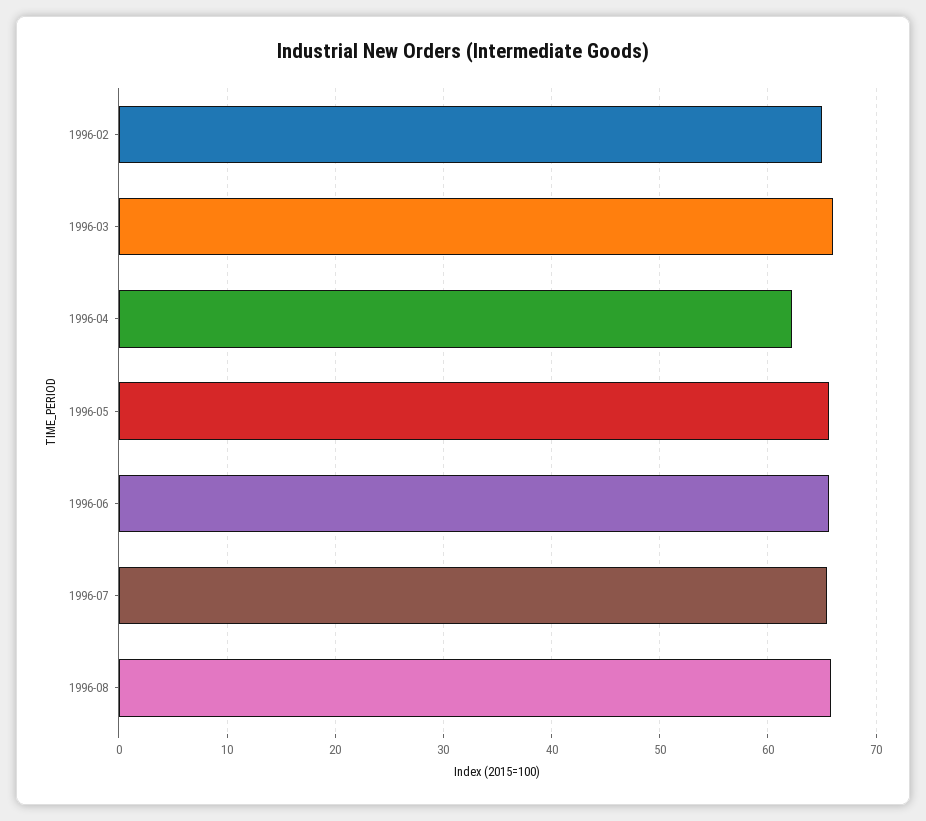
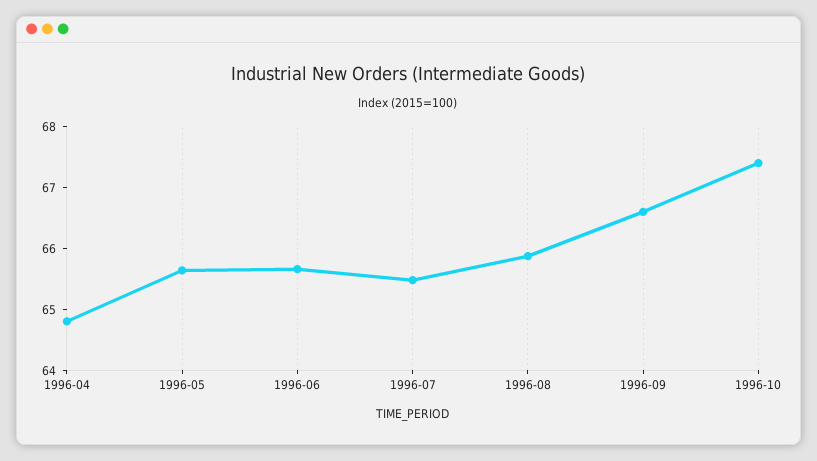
1996-02: 65 -> none
1996-03: 66 -> none
1996-04: 62 -> 64.8
1996-09: none -> 66.6
1996-10: none -> 67.4

